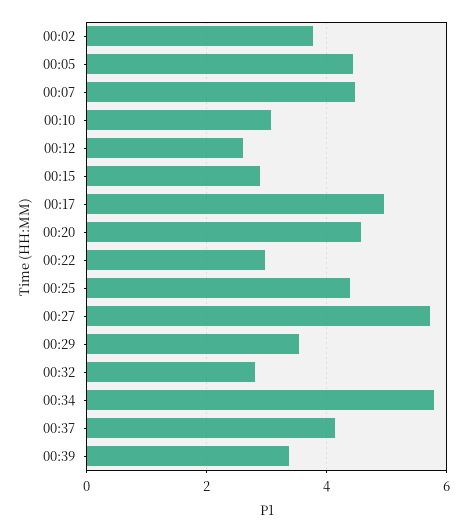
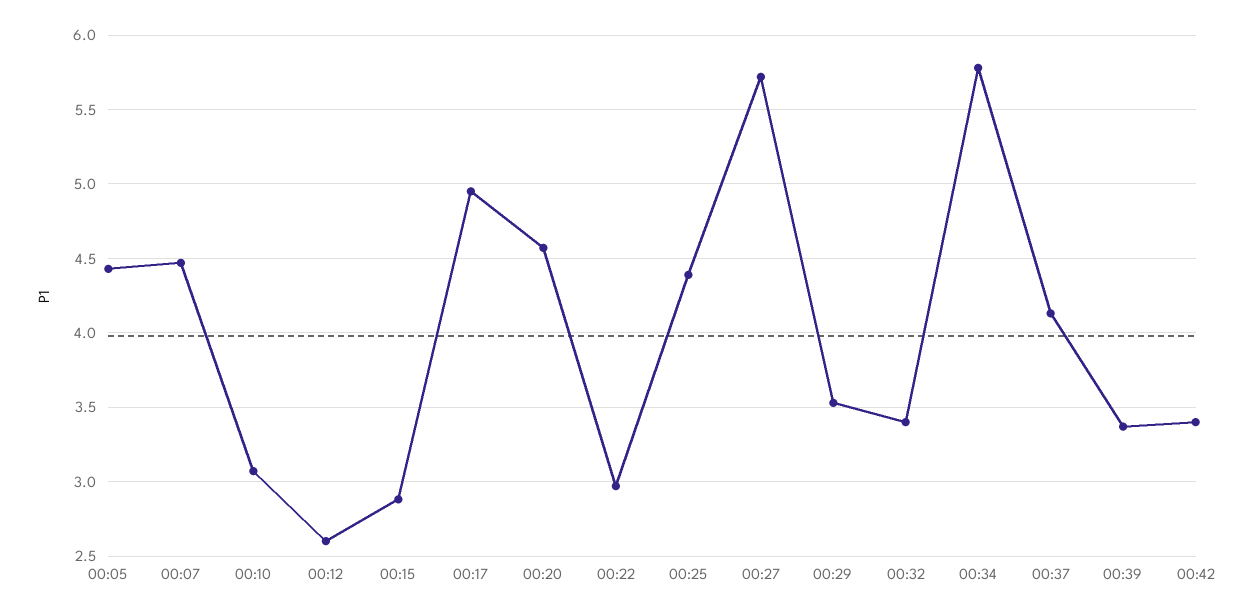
00:02: 3.8 -> none
00:32: 2.8 -> 3.4
00:42: none -> 3.4

